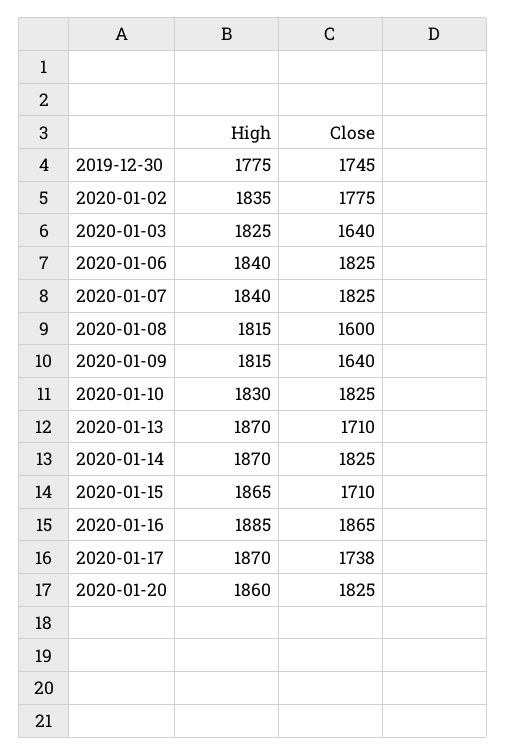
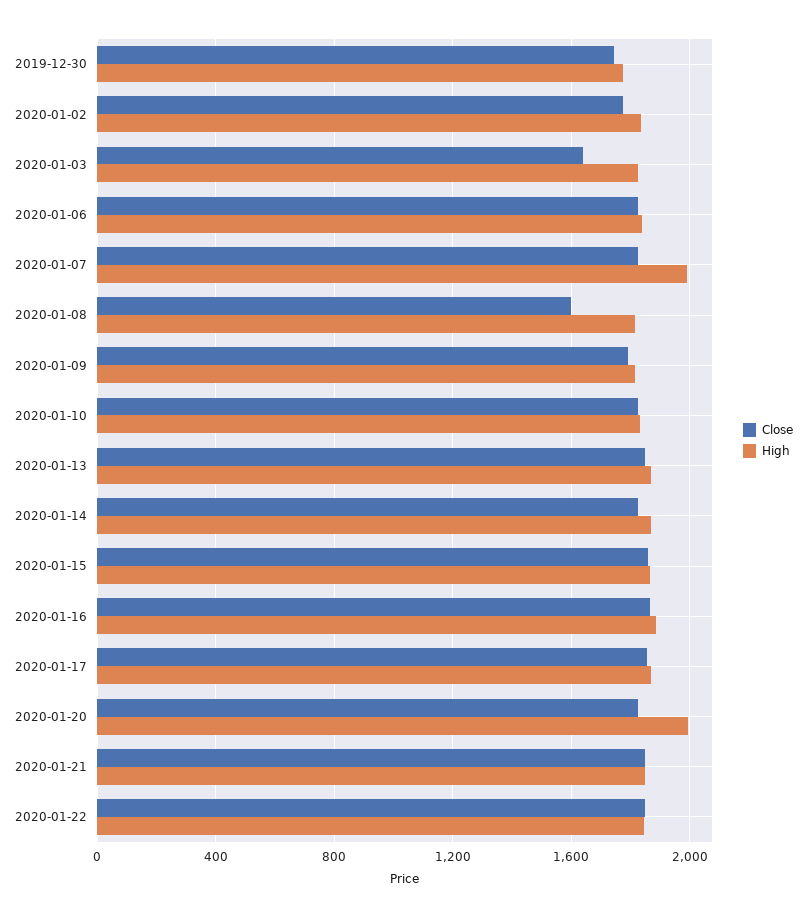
High, 2020-01-07: 1840 -> 2000
Close, 2020-01-09: 1640 -> 1800
Close, 2020-01-13: 1710 -> 1850
Close, 2020-01-15: 1710 -> 1850
Close, 2020-01-17: 1738 -> 1850
High, 2020-01-20: 1860 -> 2000
Close, 2020-01-21: none -> 1850
High, 2020-01-21: none -> 1850
Close, 2020-01-22: none -> 1850
High, 2020-01-22: none -> 1850

